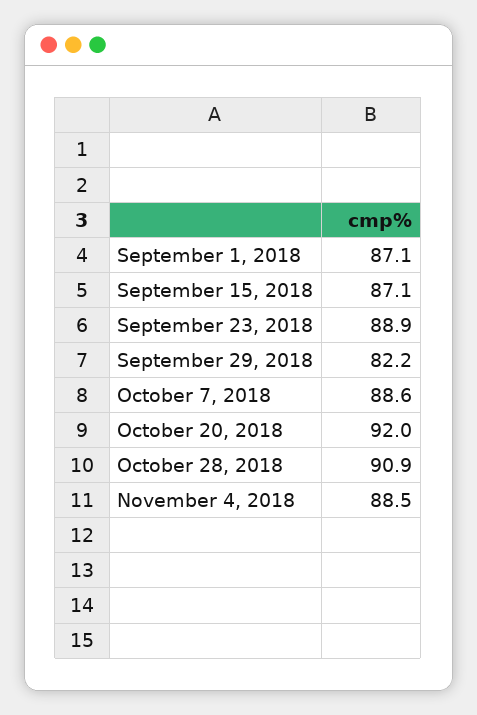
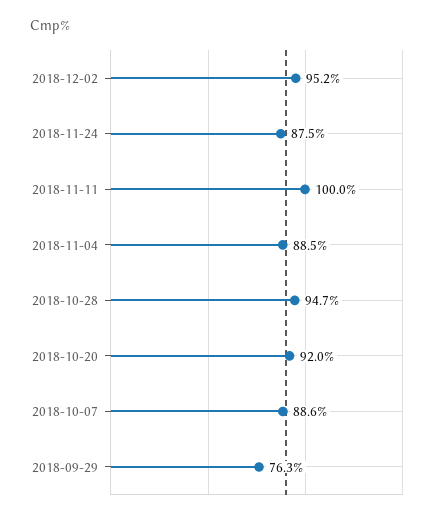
September 1, 2018: 87.1 -> none
September 15, 2018: 87.1 -> none
September 23, 2018: 88.9 -> none
September 29, 2018: 82.2 -> 76.3
October 28, 2018: 90.9 -> 94.7
2018-12-02: none -> 95.2
2018-11-24: none -> 87.5
2018-11-11: none -> 100

